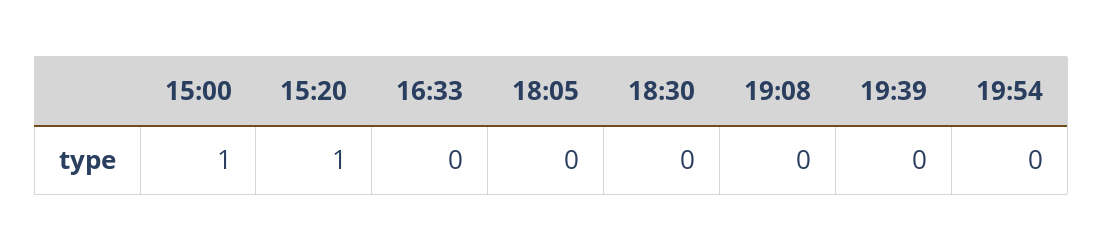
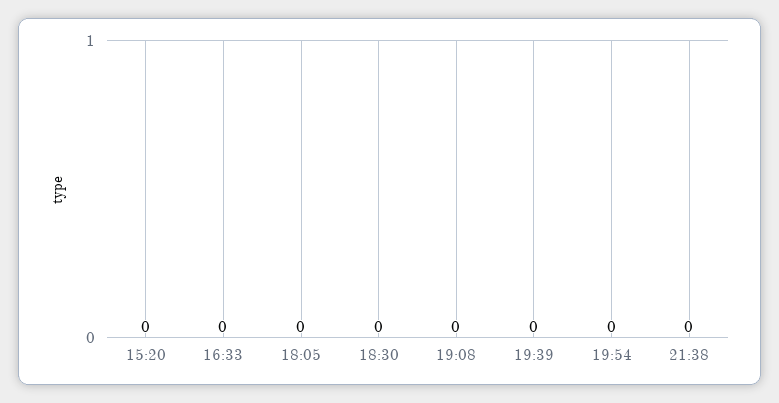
15:00: 1 -> none
15:20: 1 -> 0
21:38: none -> 0

